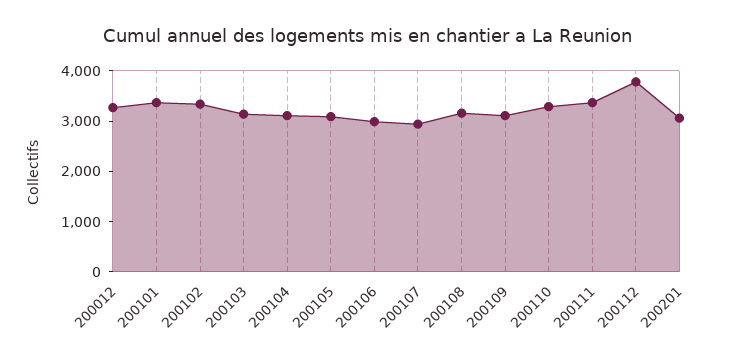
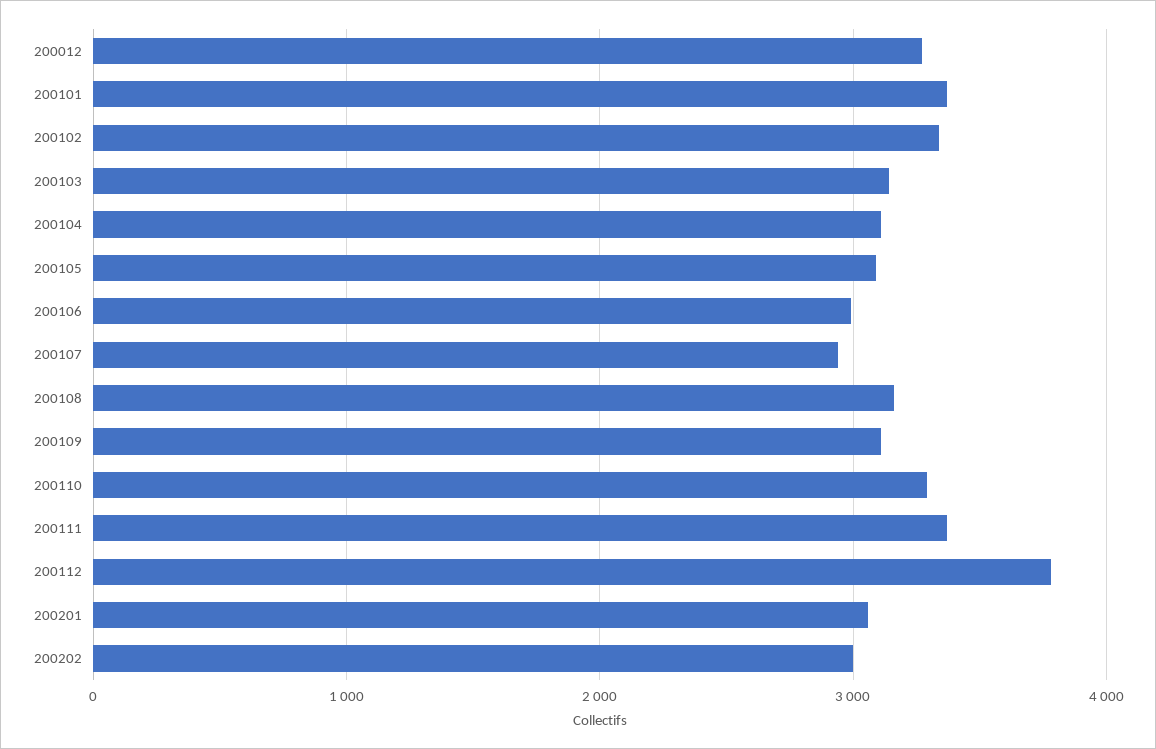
200202: none -> 3000

